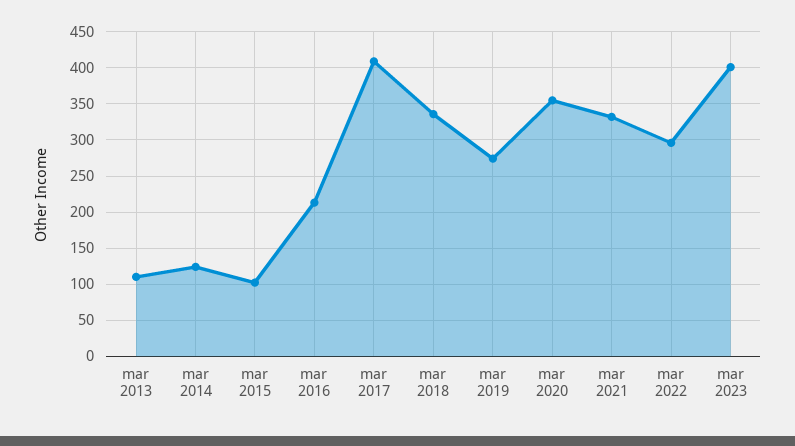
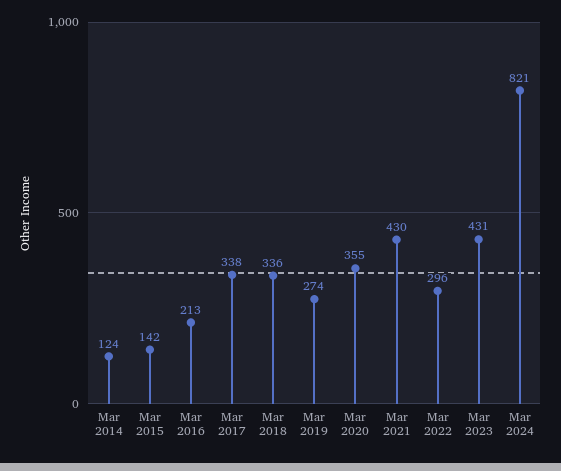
mar 2013: 110 -> none
mar 2015: 100 -> 142
mar 2017: 410 -> 338
mar 2021: 330 -> 430
mar 2023: 400 -> 431
Mar 2024: none -> 821

